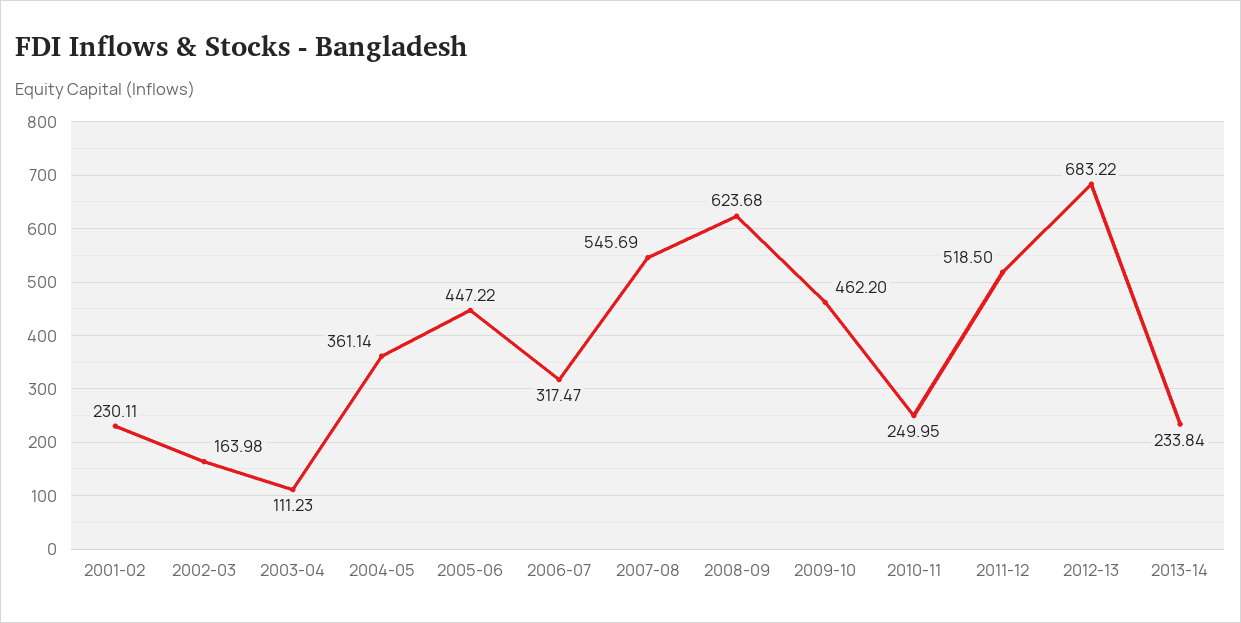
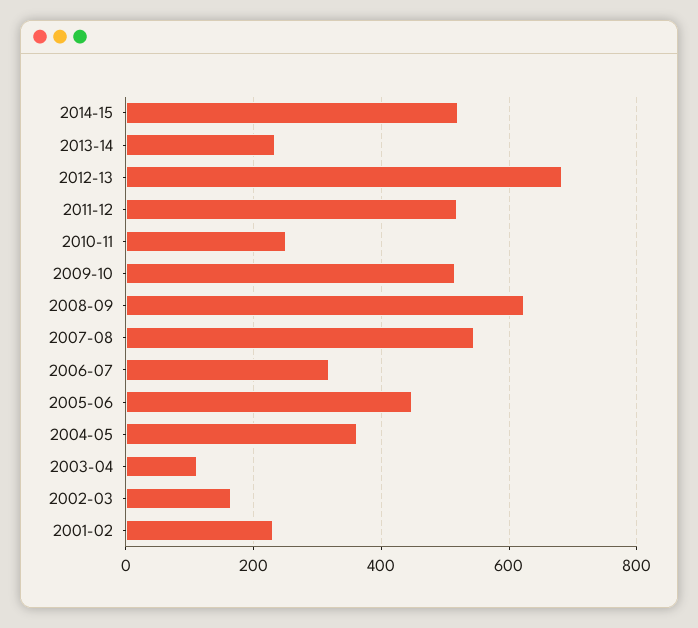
2009-10: 462.2 -> 520
2014-15: none -> 520

